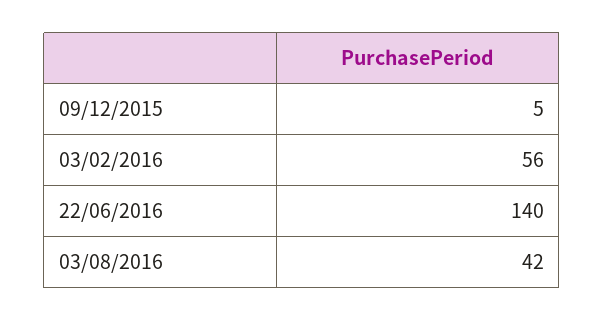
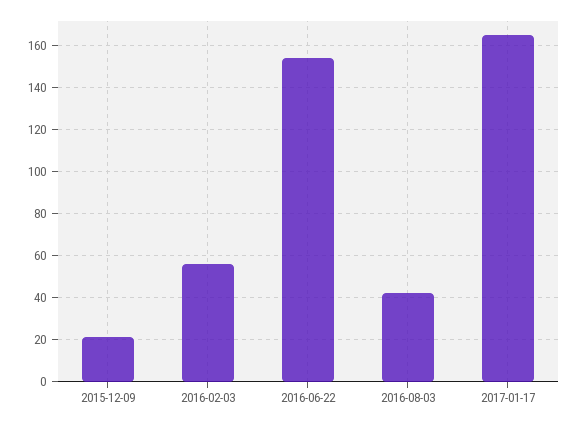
09/12/2015: 5 -> 20
22/06/2016: 140 -> 155
2017-01-17: none -> 165

